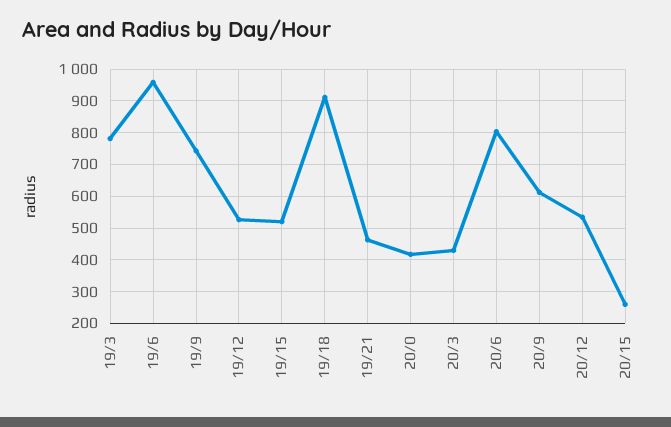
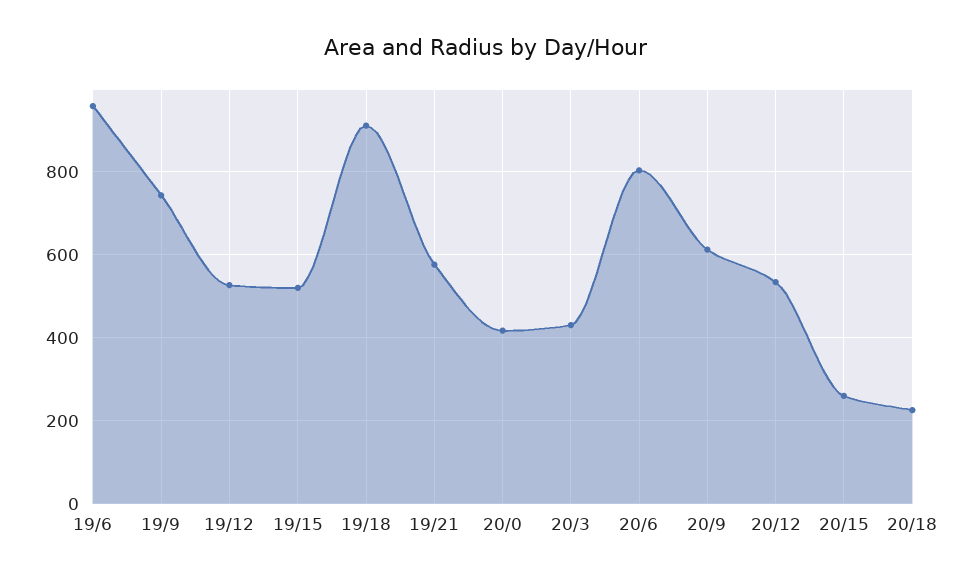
19/3: 780 -> none
19/21: 460 -> 580
20/18: none -> 220

